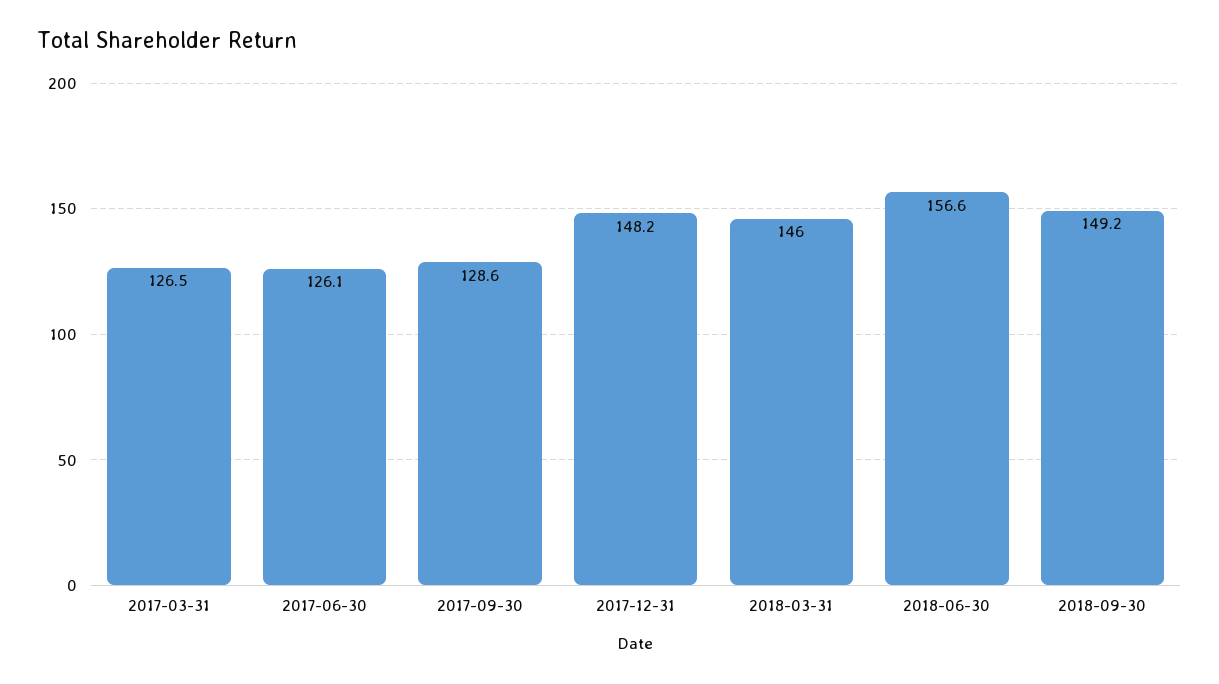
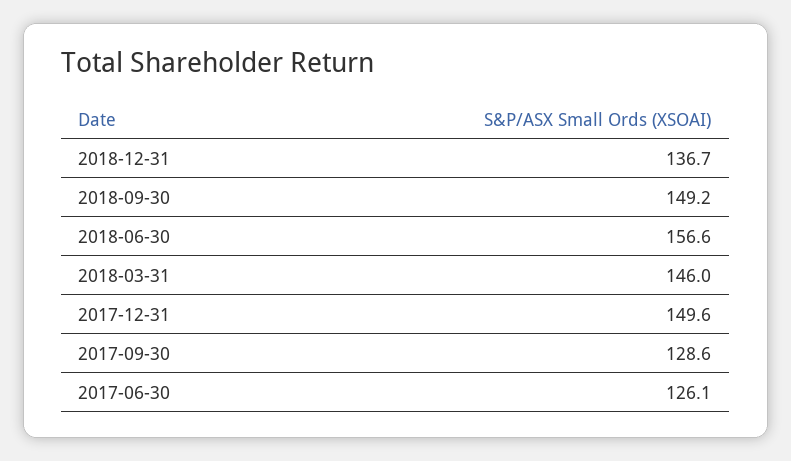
2017-03-31: 126.5 -> none
2017-12-31: 148.2 -> 149.6
2018-12-31: none -> 136.7

